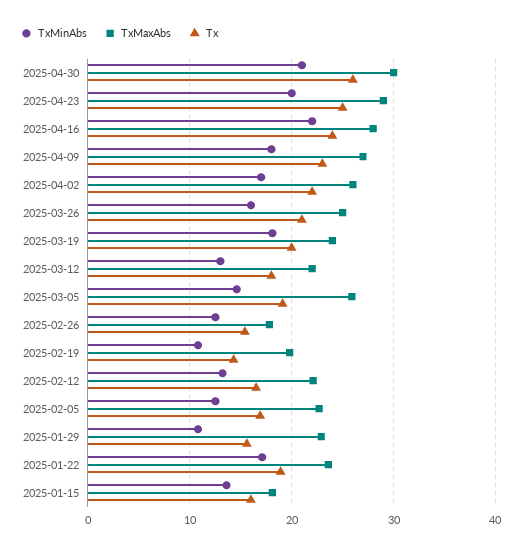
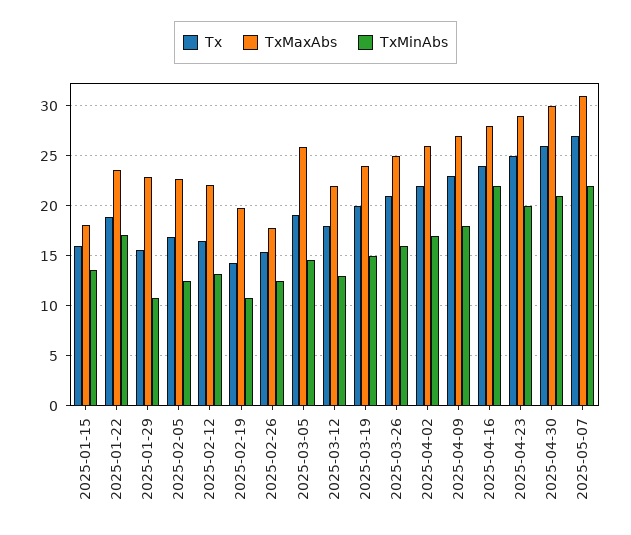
TxMinAbs, 2025-03-19: 18 -> 15
Tx, 2025-05-07: none -> 27
TxMaxAbs, 2025-05-07: none -> 31
TxMinAbs, 2025-05-07: none -> 22

